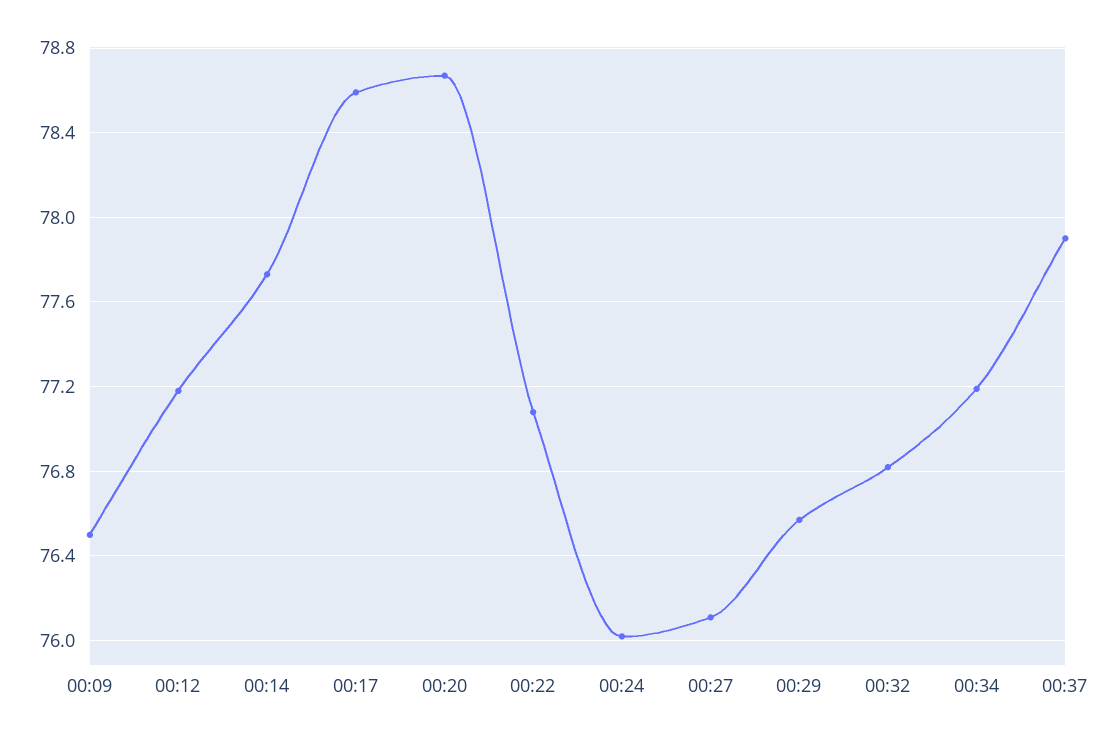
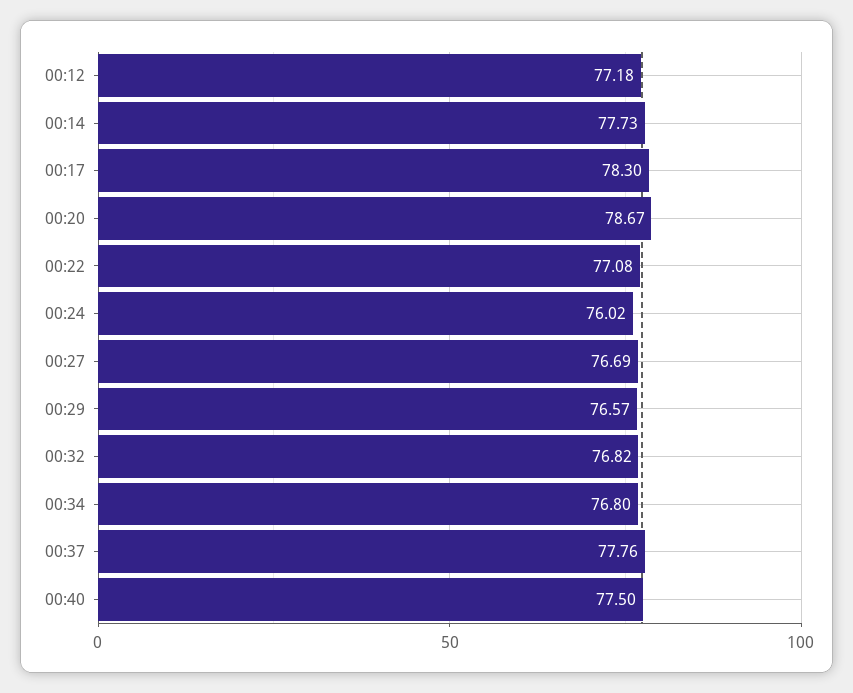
00:09: 76.5 -> none
00:17: 78.6 -> 78.3
00:27: 76.1 -> 76.69
00:34: 77.2 -> 76.8
00:37: 77.9 -> 77.76
00:40: none -> 77.5

